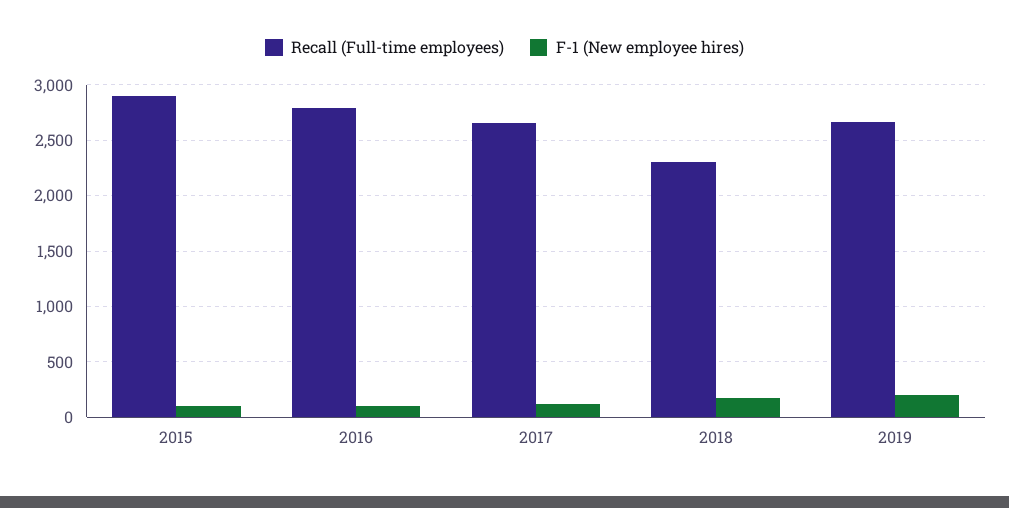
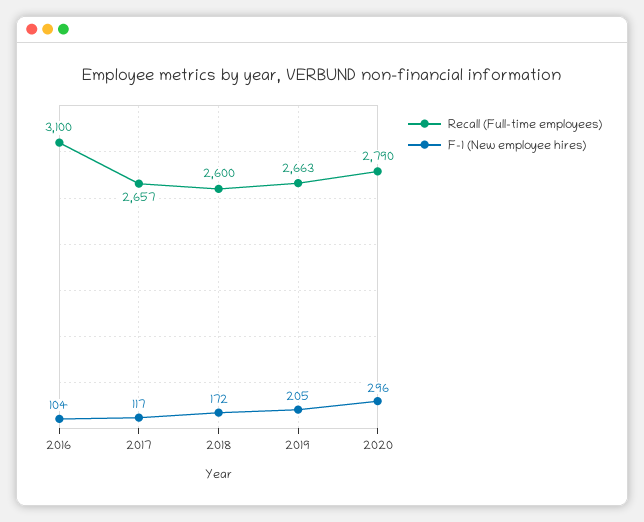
Recall (Full-time employees), 2015: 2900 -> none
F-1 (New employee hires), 2015: 100 -> none
Recall (Full-time employees), 2016: 2800 -> 3100
Recall (Full-time employees), 2018: 2300 -> 2600
Recall (Full-time employees), 2020: none -> 2790
F-1 (New employee hires), 2020: none -> 296

